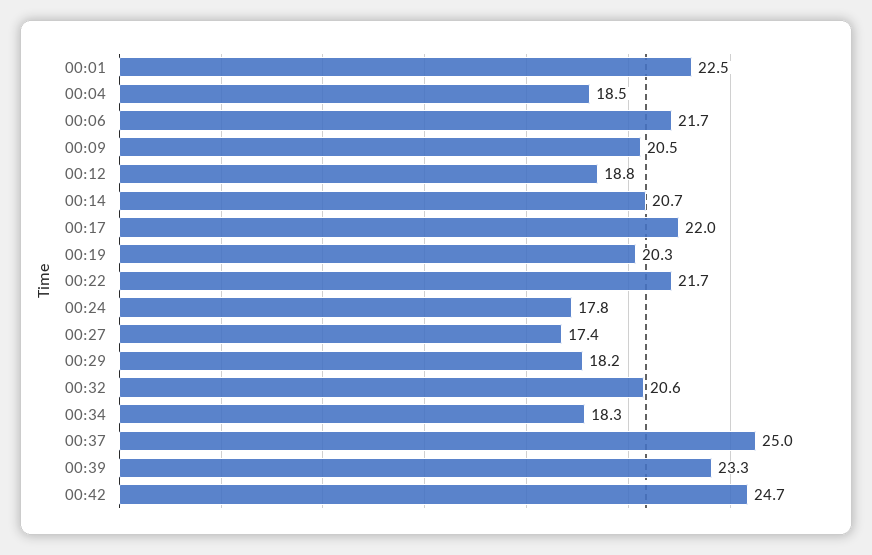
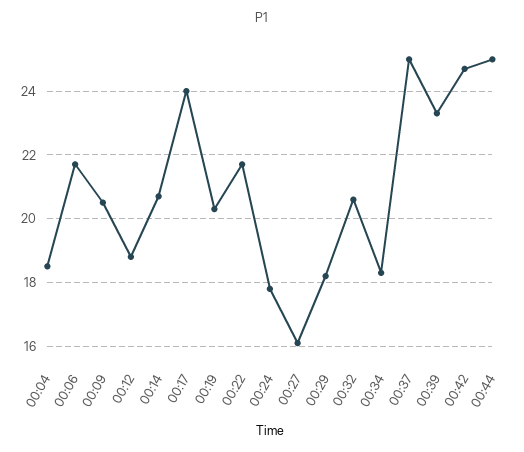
00:01: 22.5 -> none
00:17: 22 -> 24
00:27: 17.4 -> 16
00:44: none -> 25

